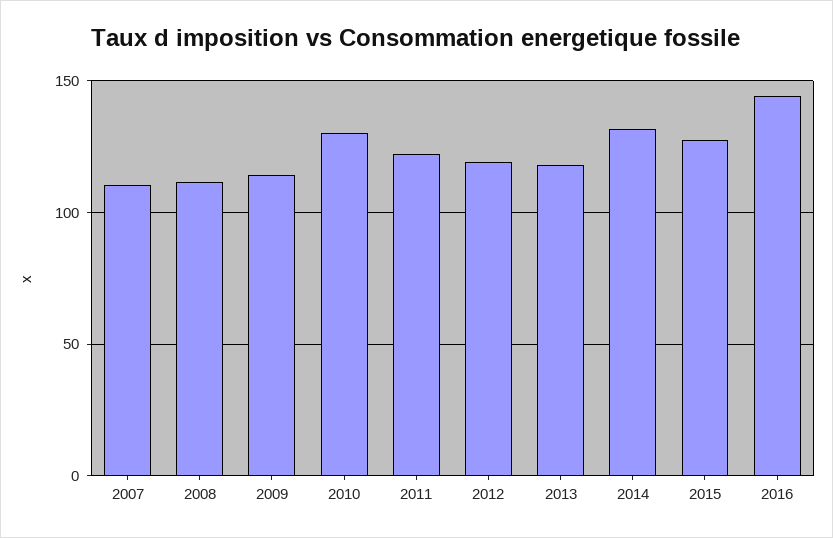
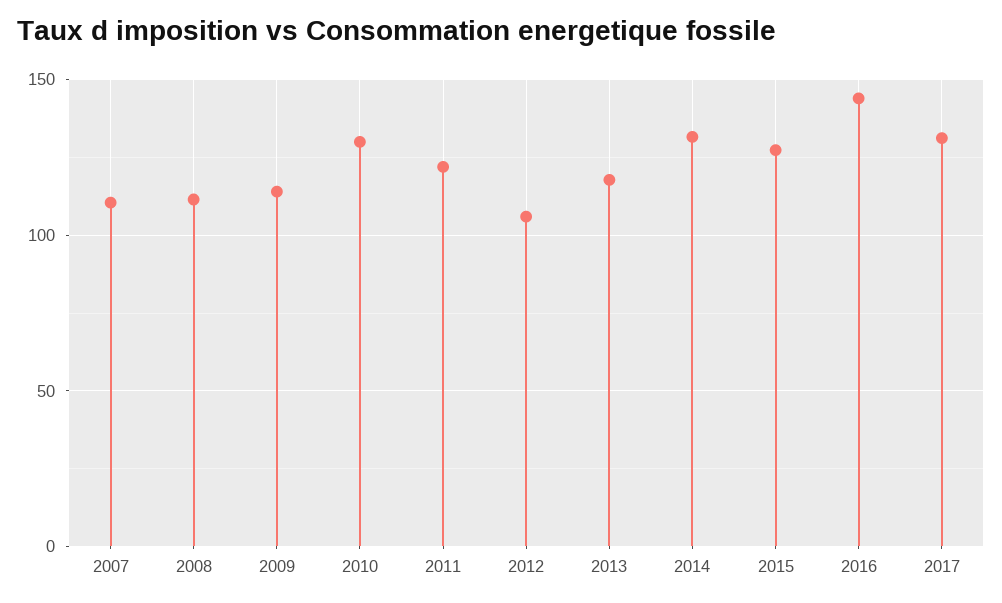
2012: 120 -> 105
2017: none -> 130

